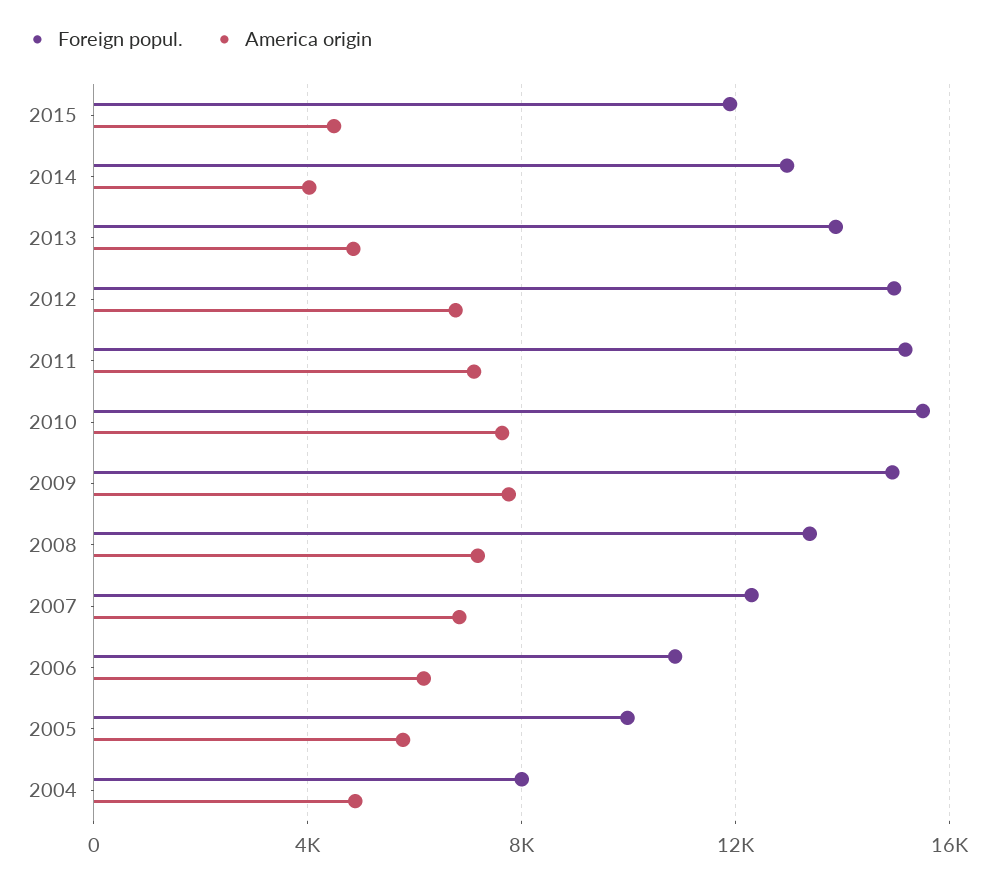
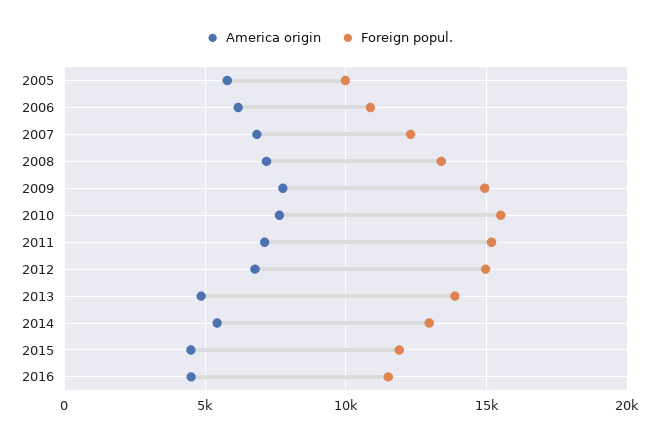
America origin, 2014: 4000 -> 5500
Foreign popul., 2004: 8000 -> none
America origin, 2004: 5000 -> none
America origin, 2016: none -> 4500
Foreign popul., 2016: none -> 11500

